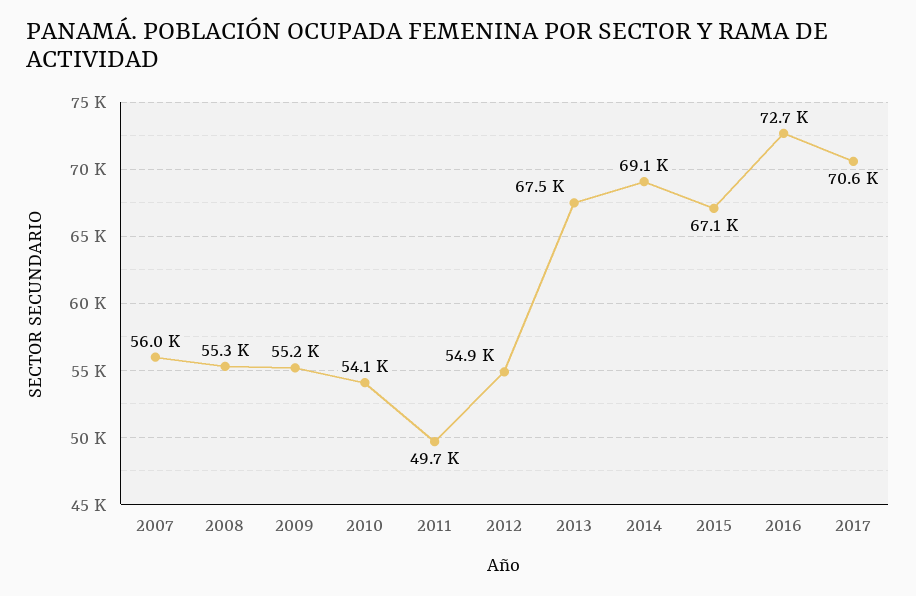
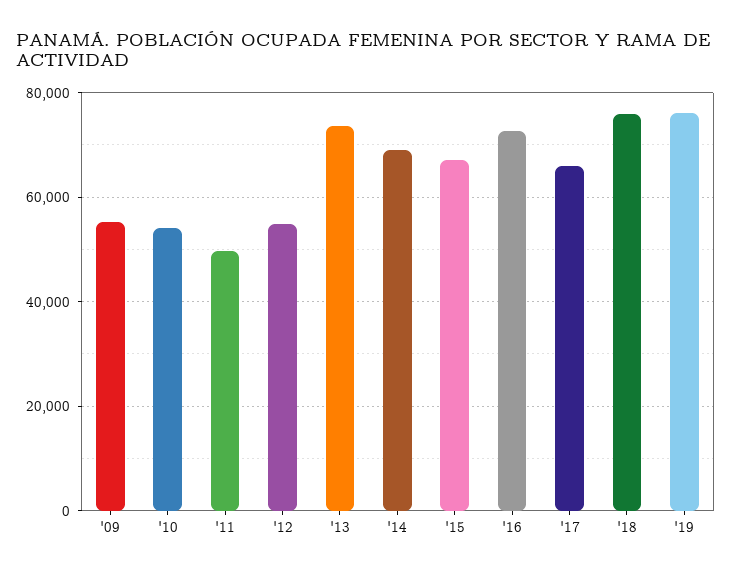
2007: 56000 -> none
2008: 55300 -> none
2013: 67500 -> 74000
2017: 70600 -> 66000
'18: none -> 76000
'19: none -> 76000

